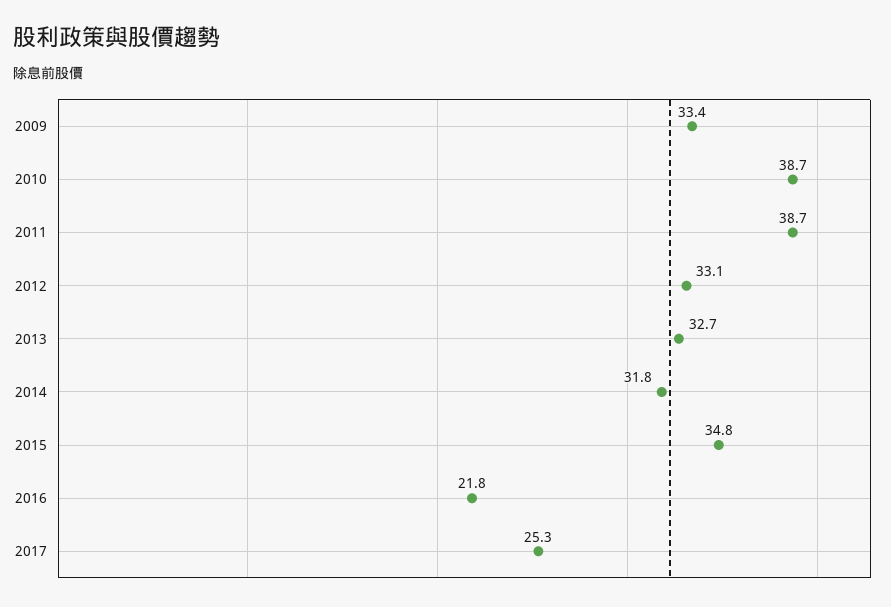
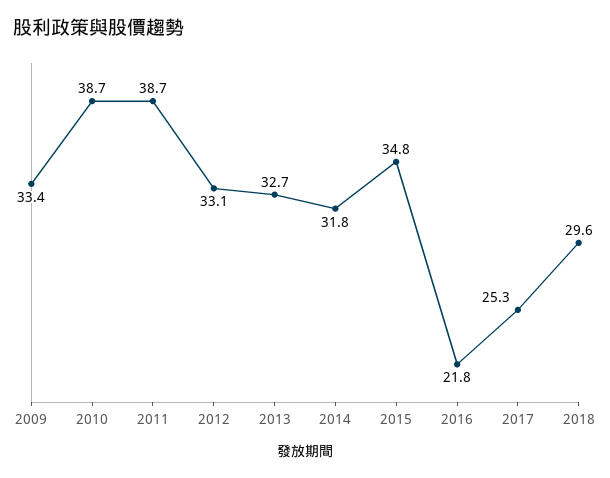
2018: none -> 29.6

